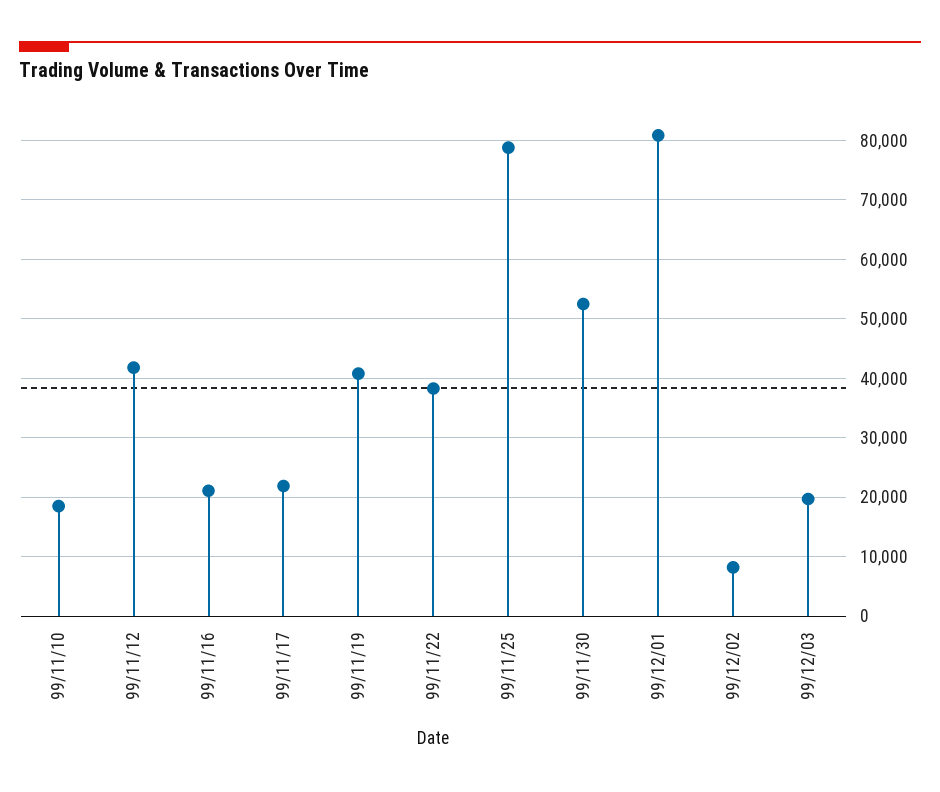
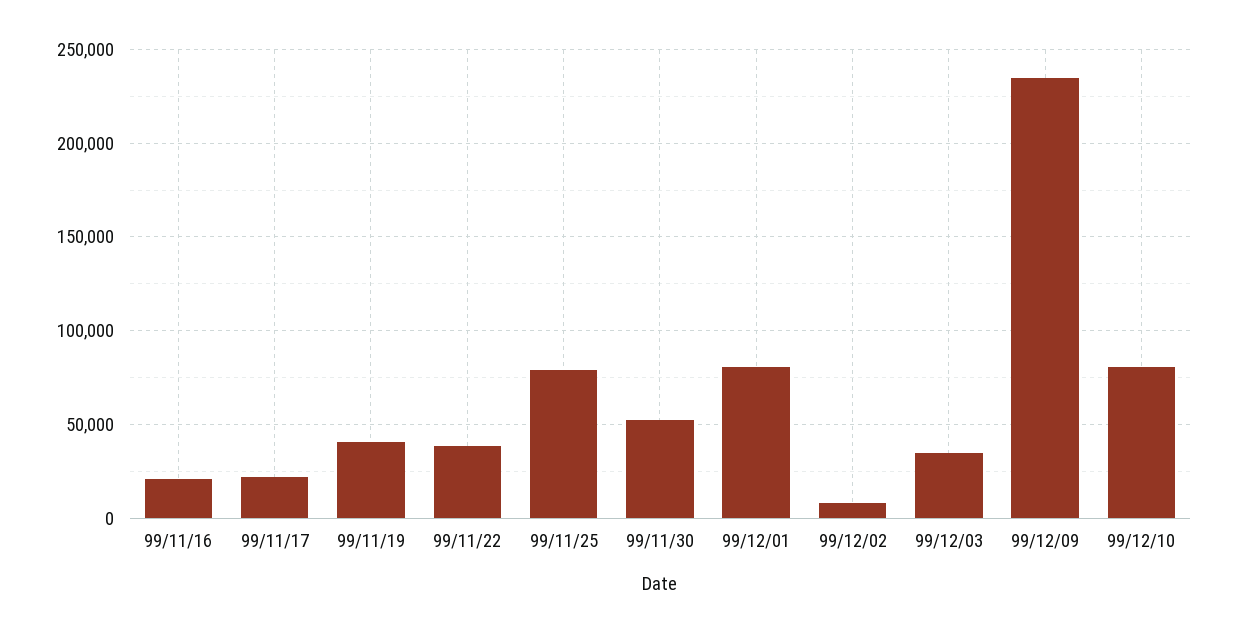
99/11/10: 18000 -> none
99/11/12: 42000 -> none
99/12/03: 20000 -> 35000
99/12/09: none -> 235000
99/12/10: none -> 80000

